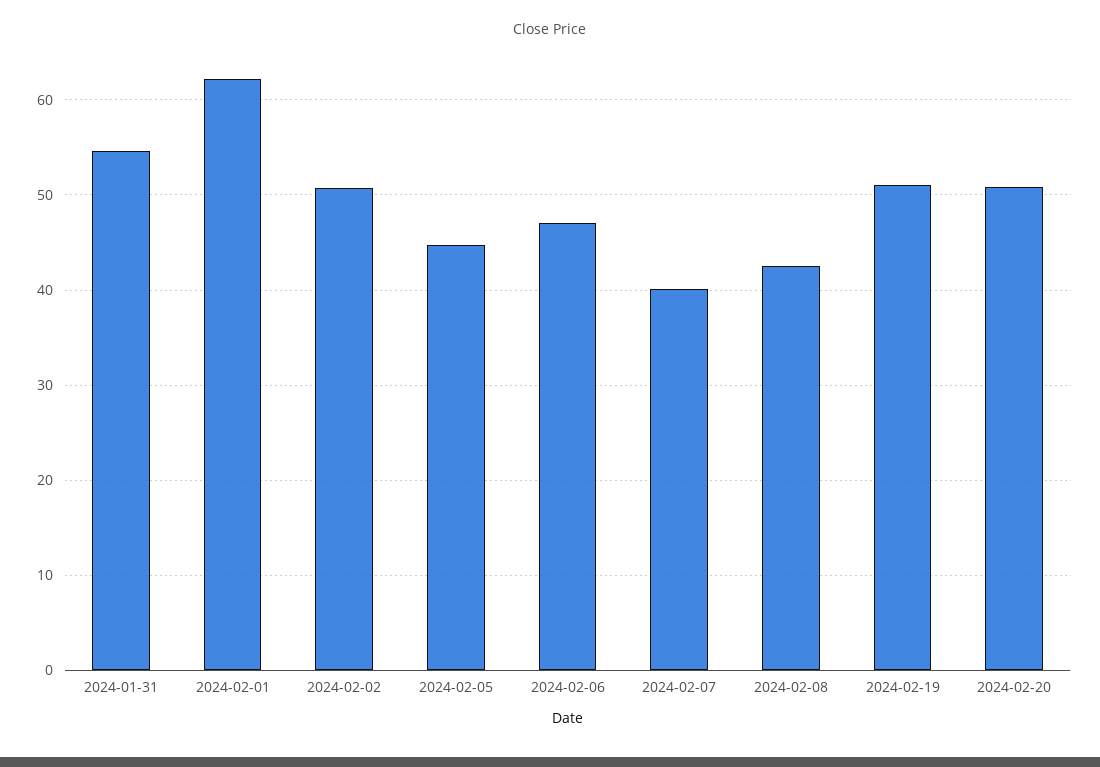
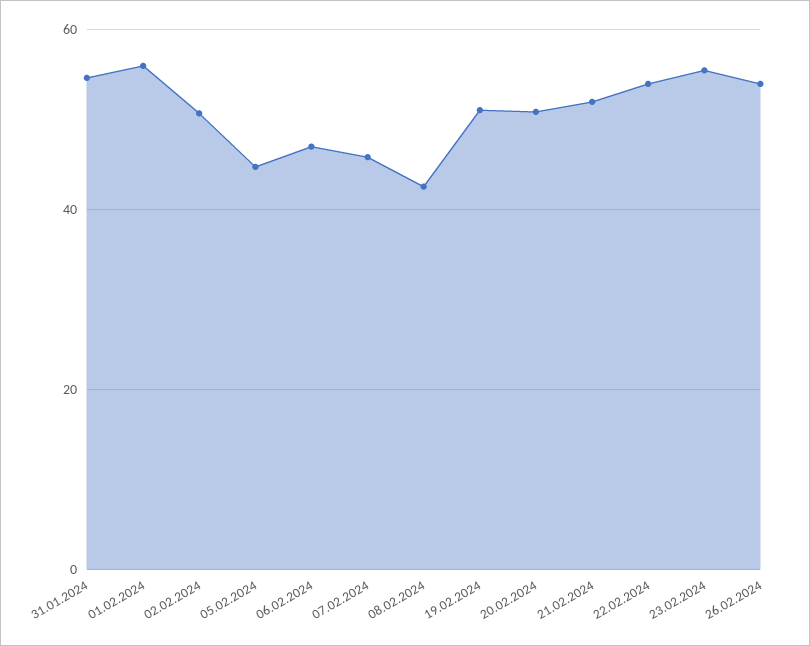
2024-02-01: 62 -> 56
2024-02-07: 40 -> 46
21.02.2024: none -> 52
22.02.2024: none -> 54
23.02.2024: none -> 56
26.02.2024: none -> 54

